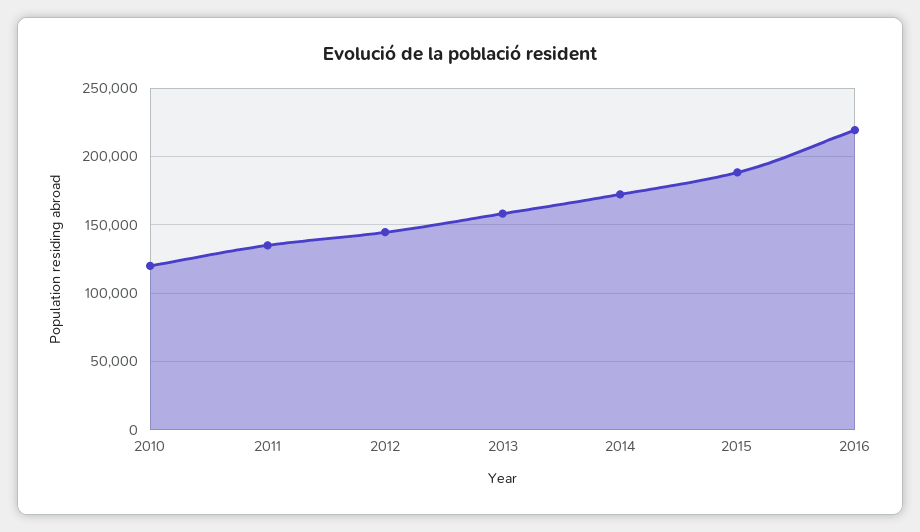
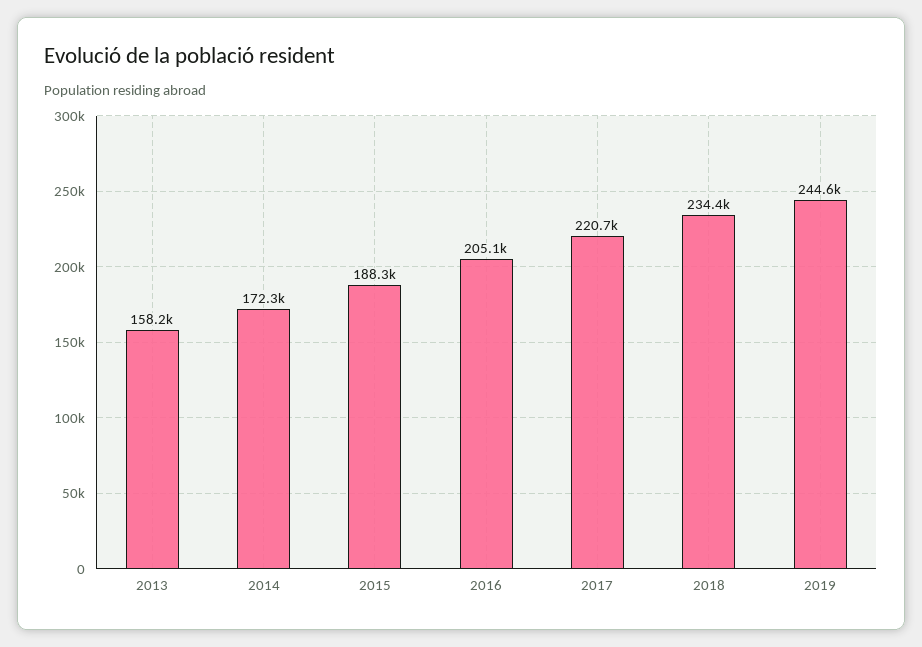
2010: 120000 -> none
2011: 135000 -> none
2012: 145000 -> none
2016: 220000 -> 205100
2017: none -> 220700
2018: none -> 234400
2019: none -> 244600

